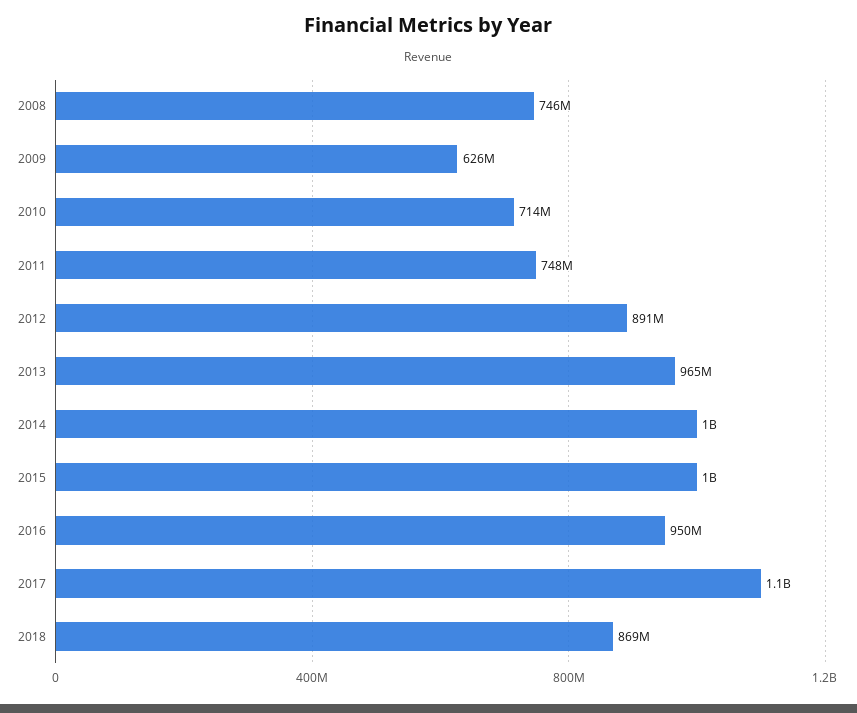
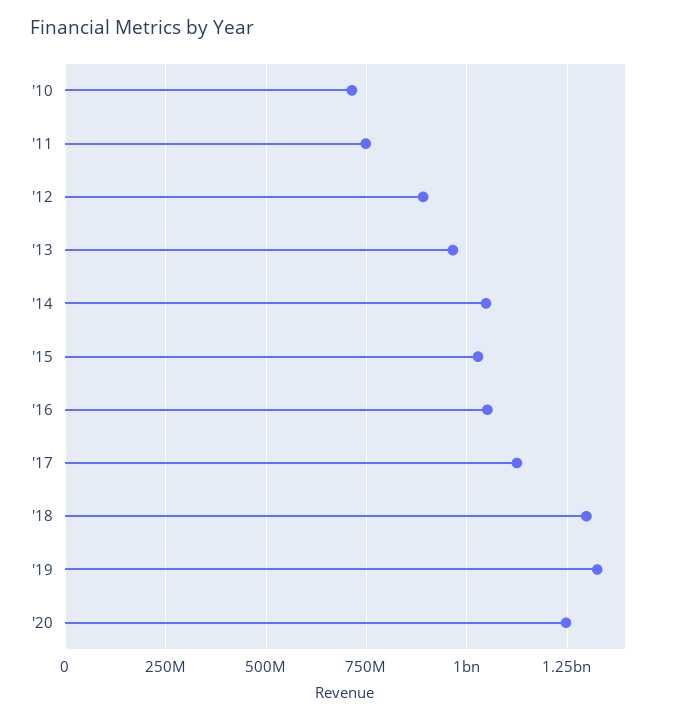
2008: 746000000 -> none
2009: 626000000 -> none
2016: 950000000 -> 1050000000
2018: 869000000 -> 1300000000
'19: none -> 1325000000
'20: none -> 1250000000

